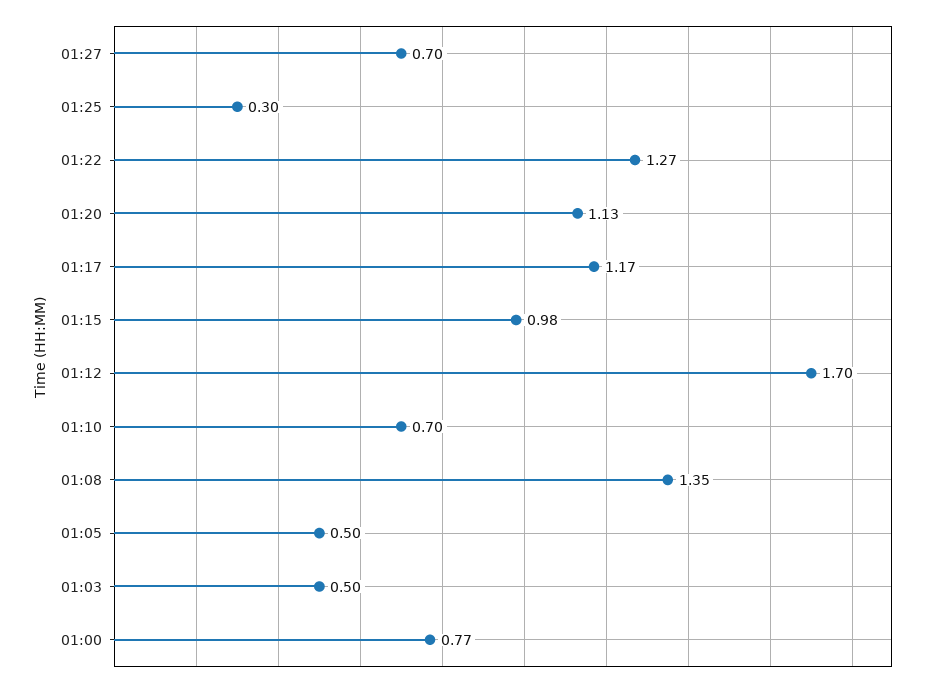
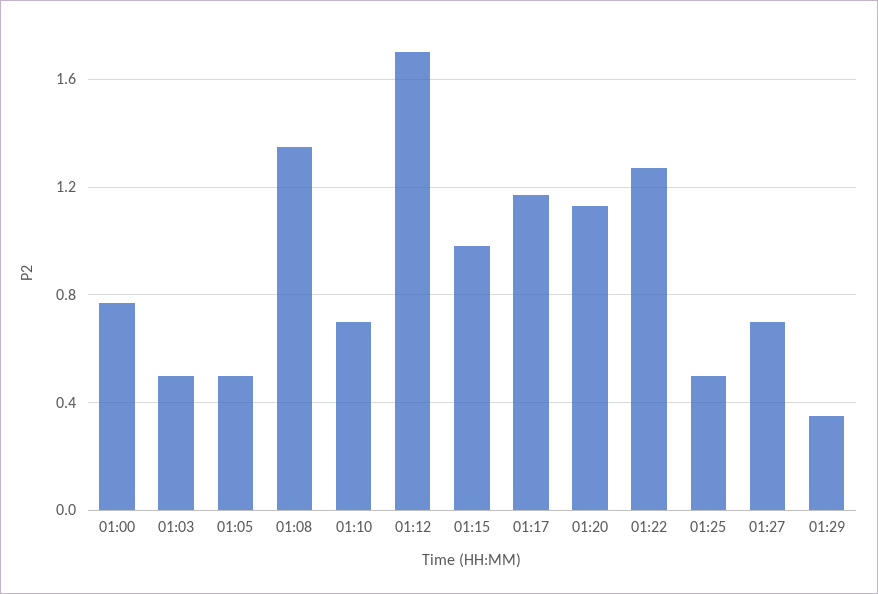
01:25: 0.3 -> 0.5
01:29: none -> 0.35

